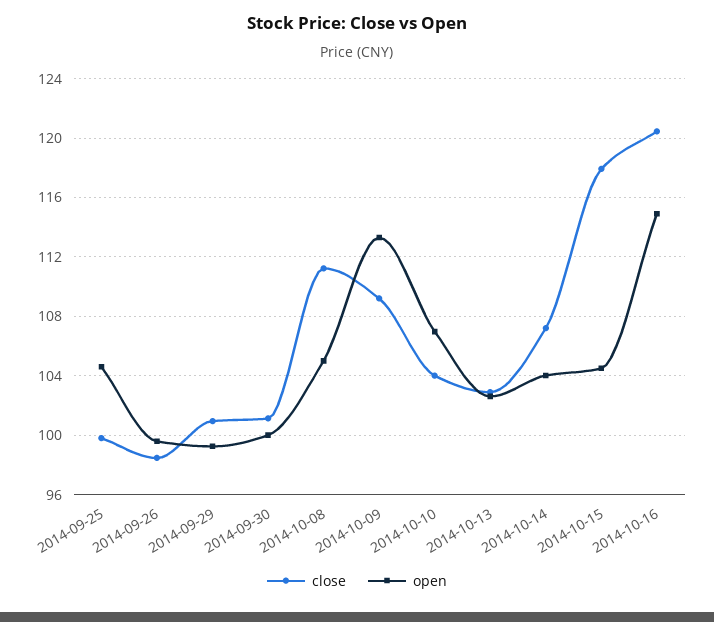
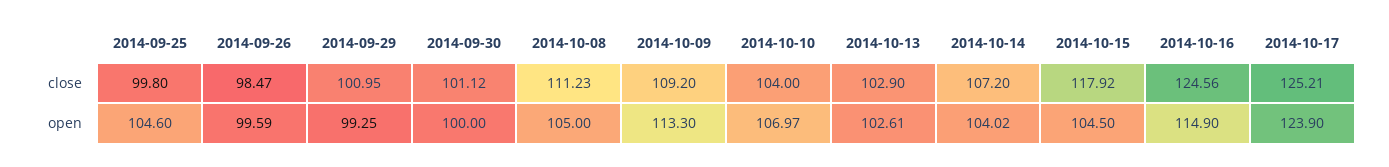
close, 2014-10-16: 120.5 -> 124.56
close, 2014-10-17: none -> 125.21
open, 2014-10-17: none -> 123.9

